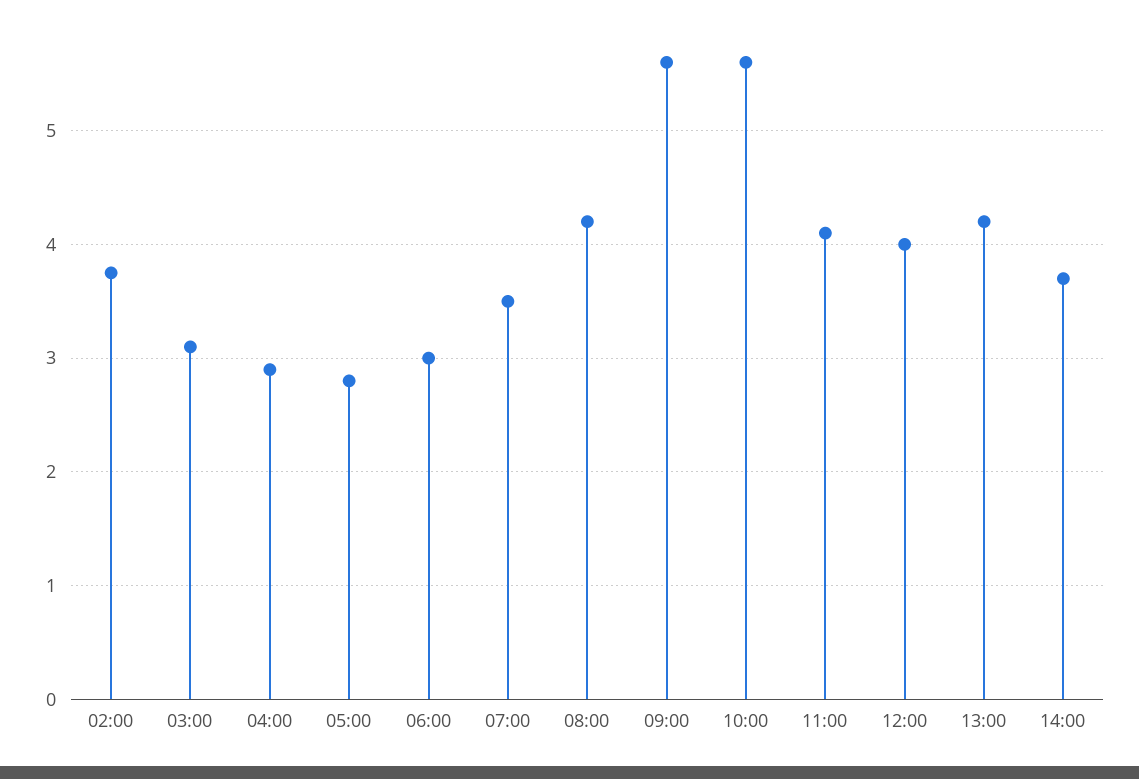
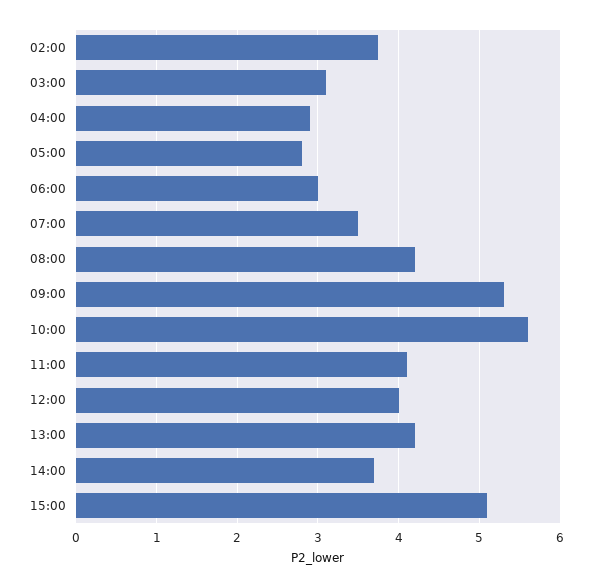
09:00: 5.6 -> 5.3
15:00: none -> 5.1

